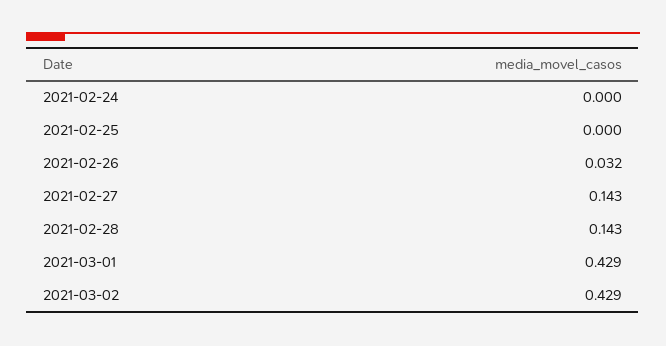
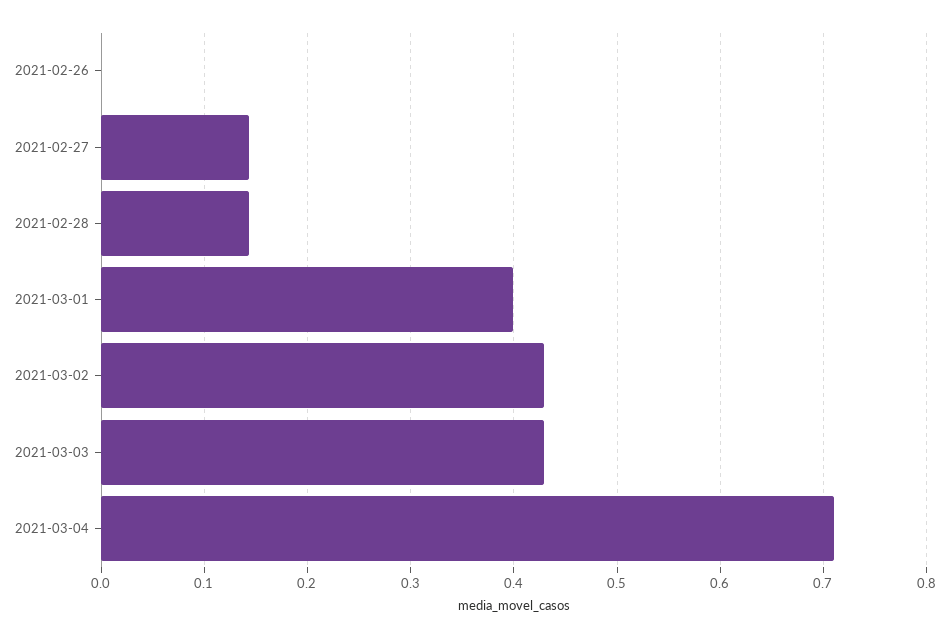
2021-02-24: 0 -> none
2021-02-25: 0 -> none
2021-02-26: 0.032 -> 0
2021-03-01: 0.429 -> 0.4
2021-03-03: none -> 0.43
2021-03-04: none -> 0.71

